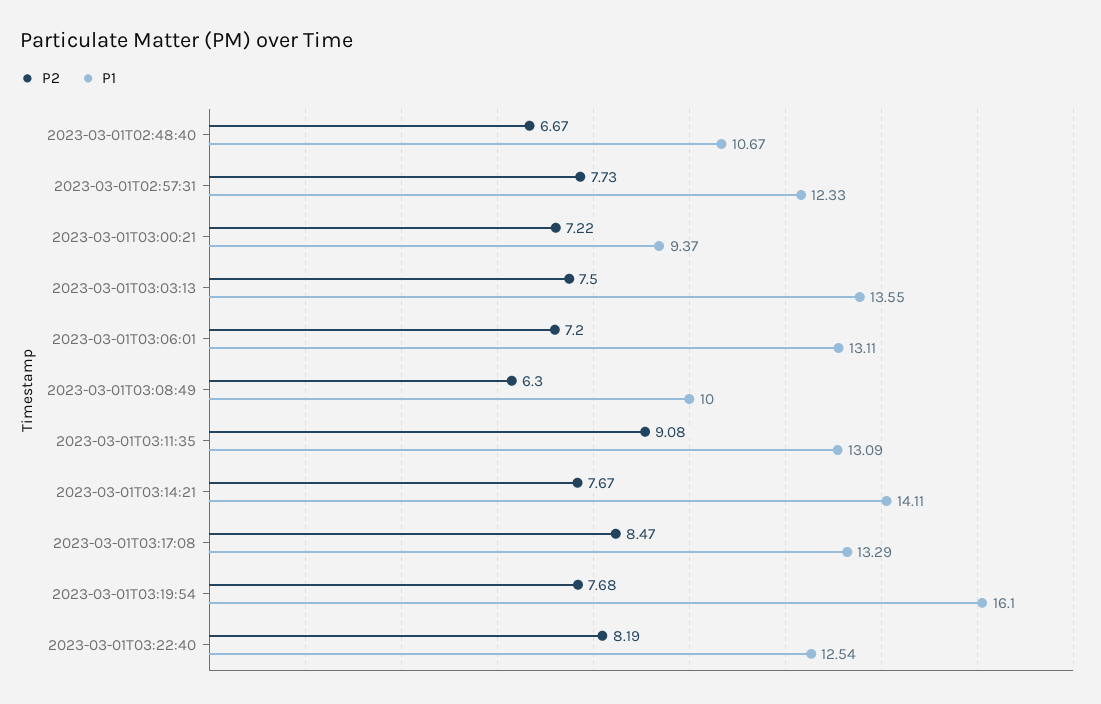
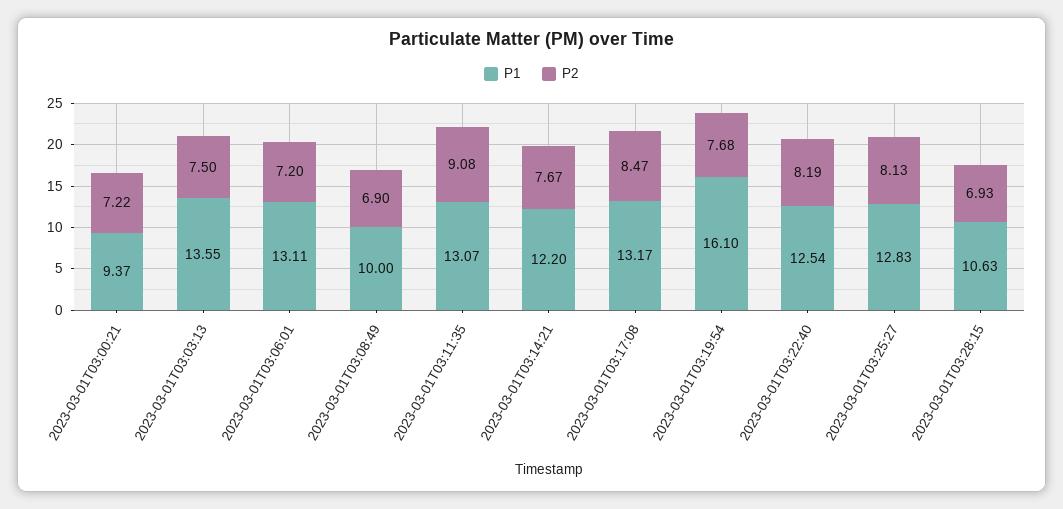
P2, 2023-03-01T02:48:40: 6.67 -> none
P1, 2023-03-01T02:48:40: 10.67 -> none
P2, 2023-03-01T02:57:31: 7.73 -> none
P1, 2023-03-01T02:57:31: 12.33 -> none
P2, 2023-03-01T03:08:49: 6.3 -> 6.9
P1, 2023-03-01T03:11:35: 13.09 -> 13.07
P1, 2023-03-01T03:14:21: 14.11 -> 12.2
P1, 2023-03-01T03:17:08: 13.29 -> 13.17
P1, 2023-03-01T03:25:27: none -> 12.83
P2, 2023-03-01T03:25:27: none -> 8.13
P1, 2023-03-01T03:28:15: none -> 10.63
P2, 2023-03-01T03:28:15: none -> 6.93

